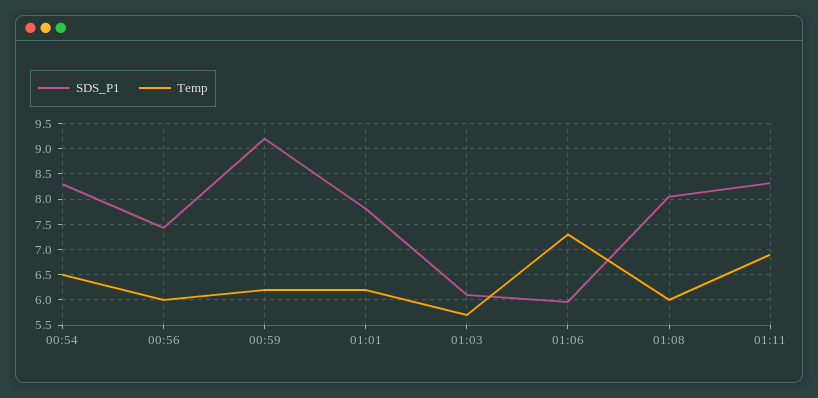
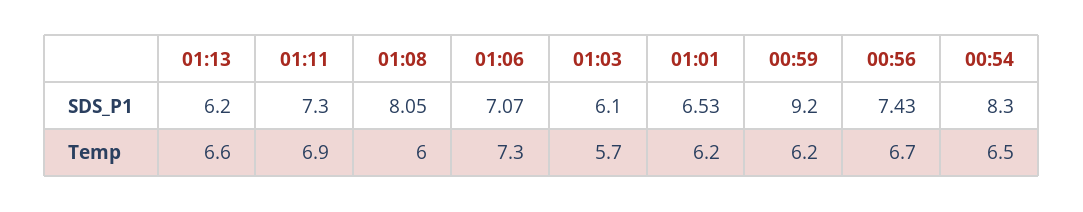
Temp, 00:56: 6 -> 6.7
SDS_P1, 01:01: 7.75 -> 6.53
SDS_P1, 01:06: 6 -> 7.07
SDS_P1, 01:11: 8.25 -> 7.3
SDS_P1, 01:13: none -> 6.2
Temp, 01:13: none -> 6.6

